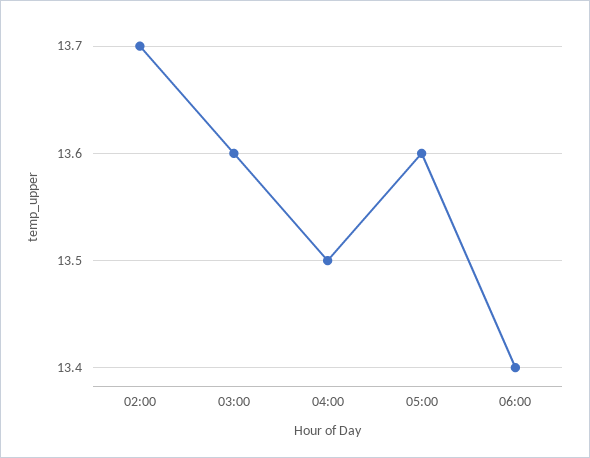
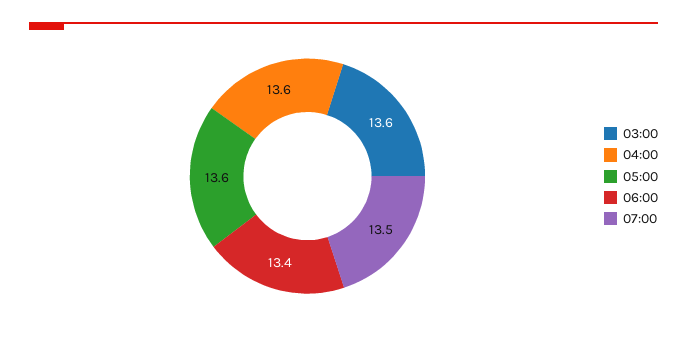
02:00: 13.7 -> none
04:00: 13.5 -> 13.6
07:00: none -> 13.5

